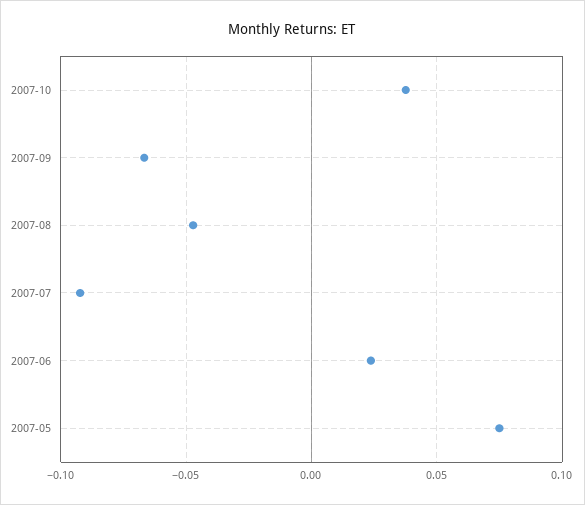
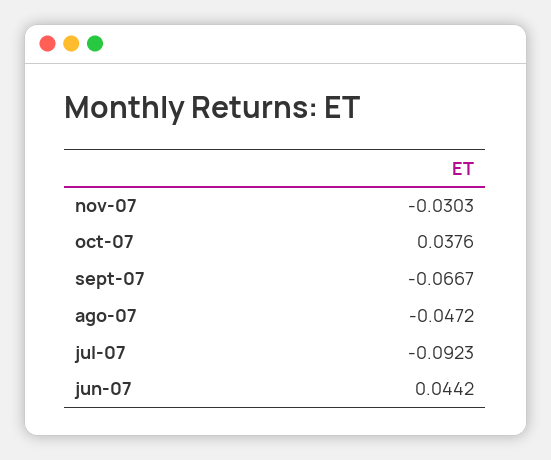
2007-06: 0.025 -> 0.0442
2007-05: 0.075 -> none
nov-07: none -> -0.0303

